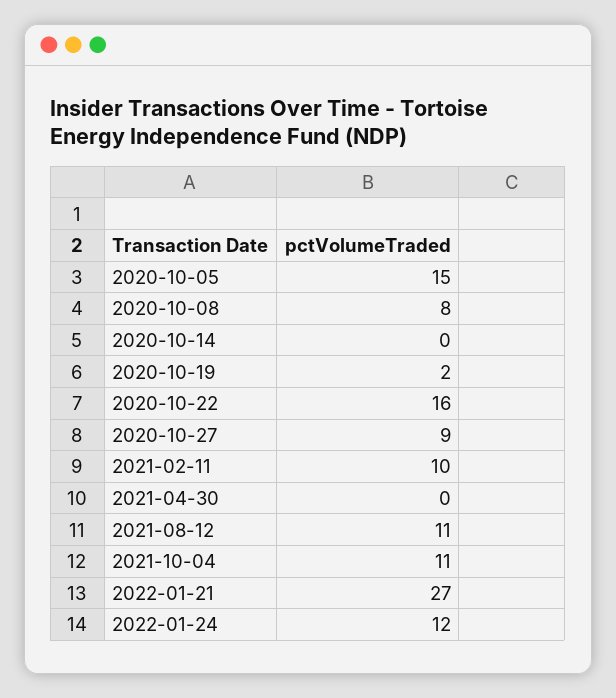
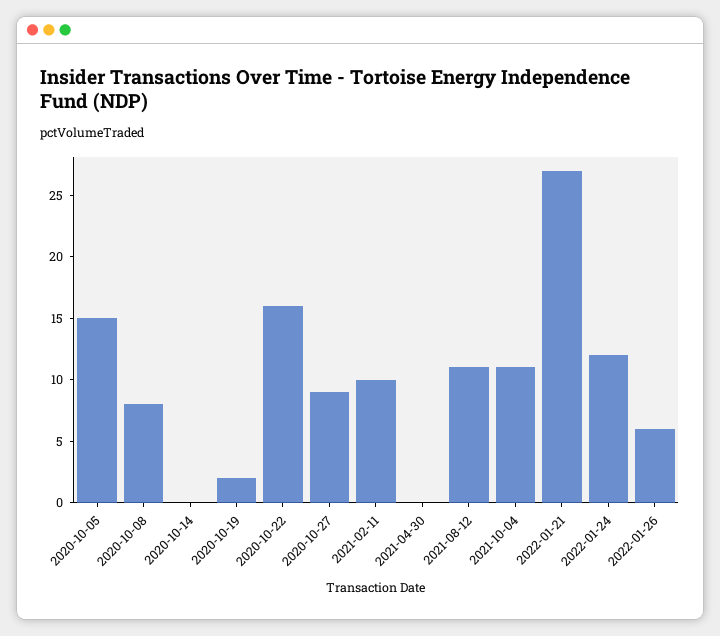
2022-01-26: none -> 6

